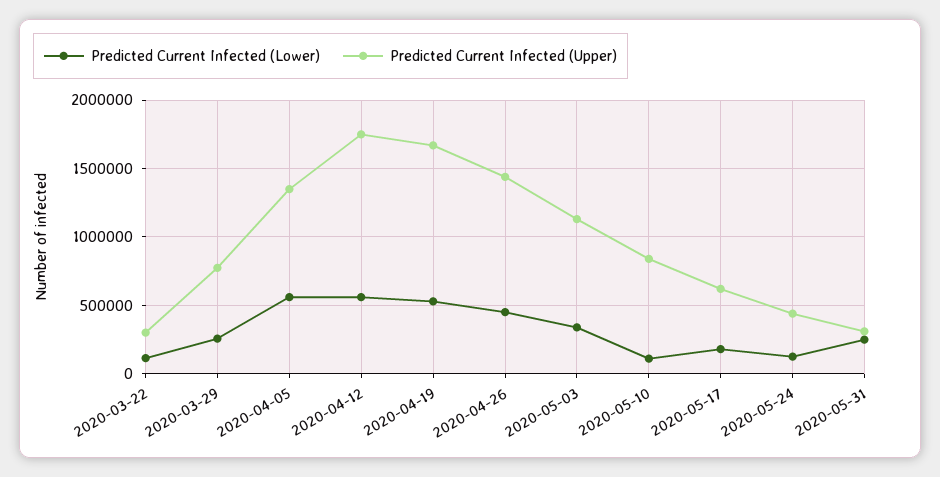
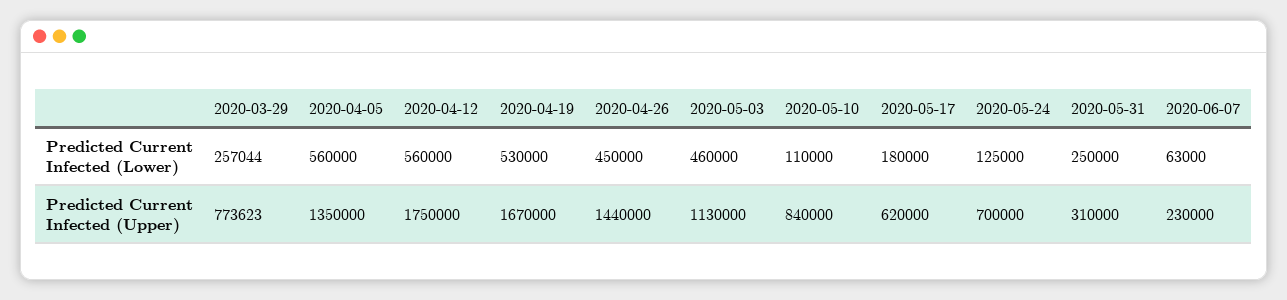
Predicted Current Infected (Lower), 2020-03-22: 100000 -> none
Predicted Current Infected (Upper), 2020-03-22: 300000 -> none
Predicted Current Infected (Lower), 2020-05-03: 350000 -> 460000
Predicted Current Infected (Upper), 2020-05-24: 450000 -> 700000
Predicted Current Infected (Lower), 2020-06-07: none -> 63000
Predicted Current Infected (Upper), 2020-06-07: none -> 230000

